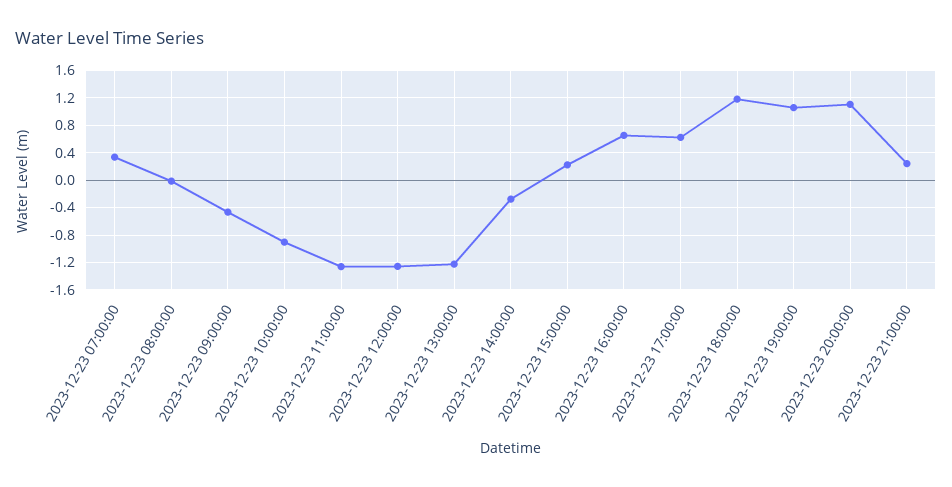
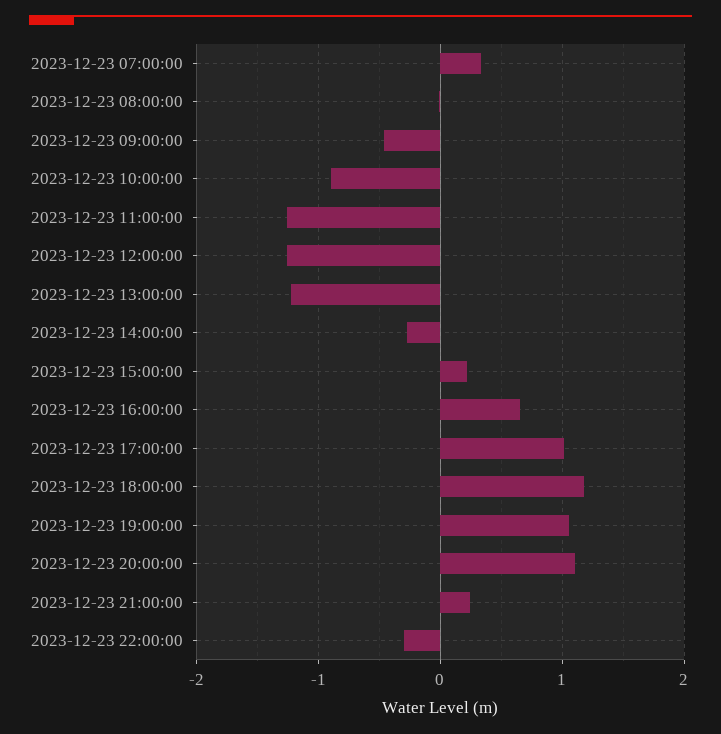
2023-12-23 17:00:00: 0.6 -> 1
2023-12-23 22:00:00: none -> -0.3

